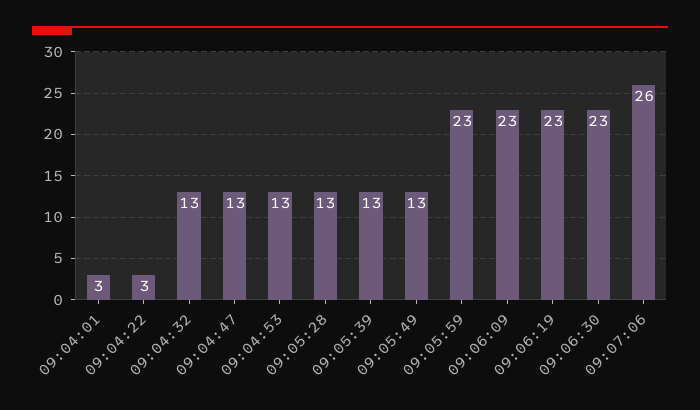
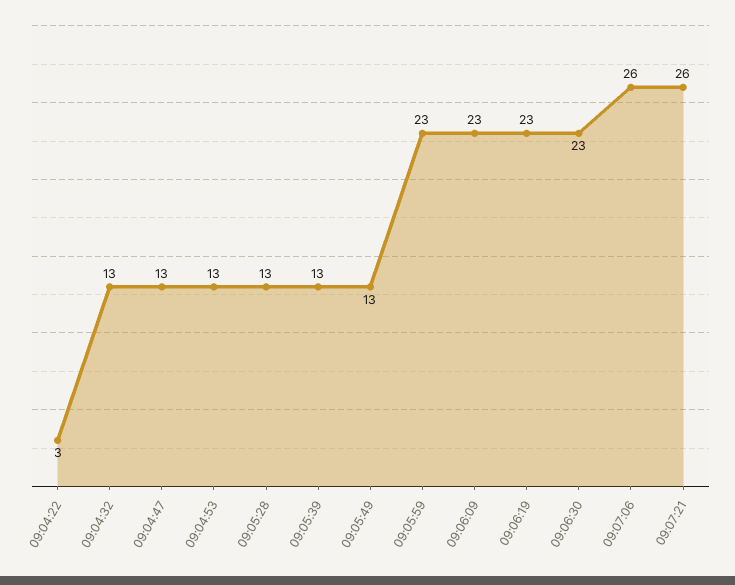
09:04:01: 3 -> none
09:07:21: none -> 26

